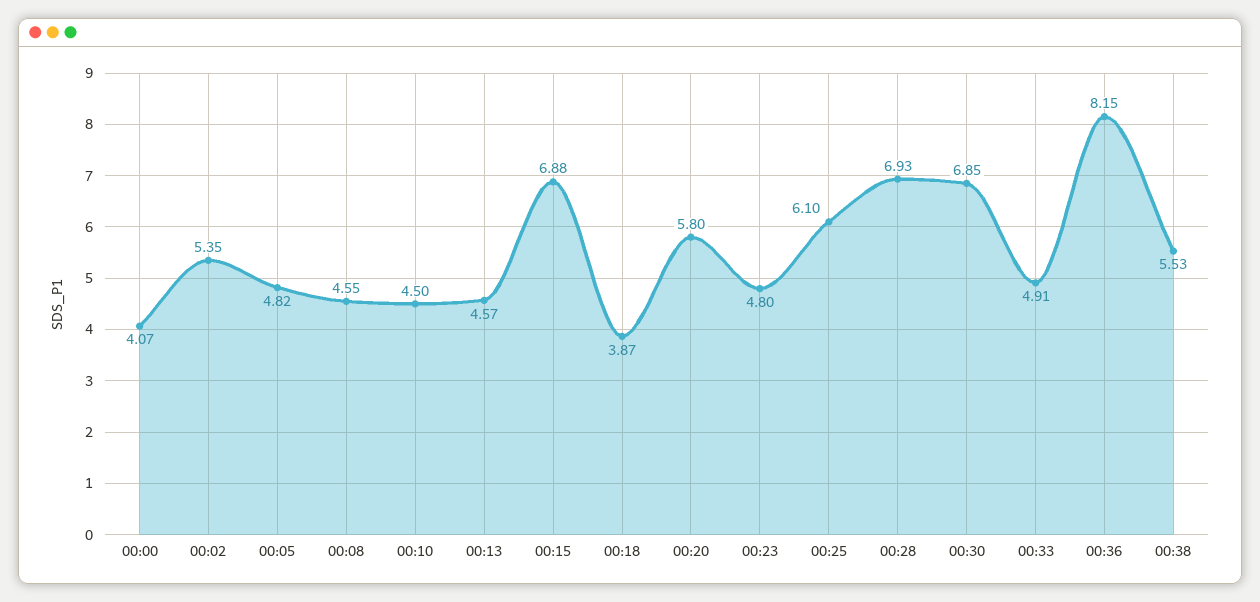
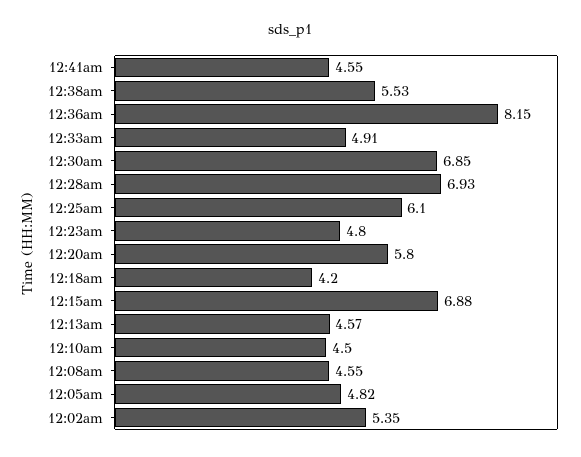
00:00: 4.07 -> none
00:18: 3.87 -> 4.2
12:41am: none -> 4.55

